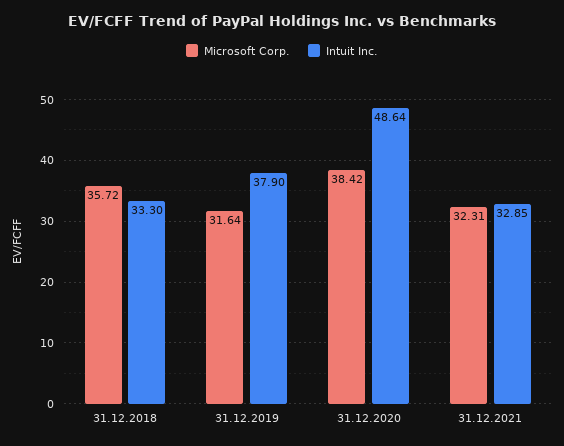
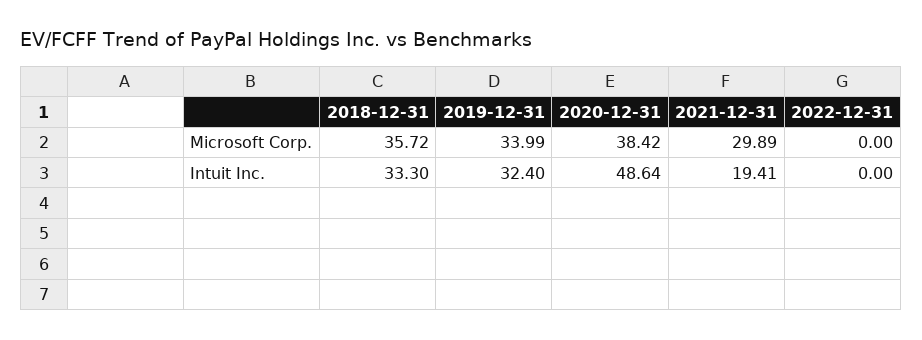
Microsoft Corp., 31.12.2019: 31.64 -> 33.99
Intuit Inc., 31.12.2019: 37.9 -> 32.4
Microsoft Corp., 31.12.2021: 32.31 -> 29.89
Intuit Inc., 31.12.2021: 32.85 -> 19.41
Microsoft Corp., 2022-12-31: none -> 0
Intuit Inc., 2022-12-31: none -> 0

